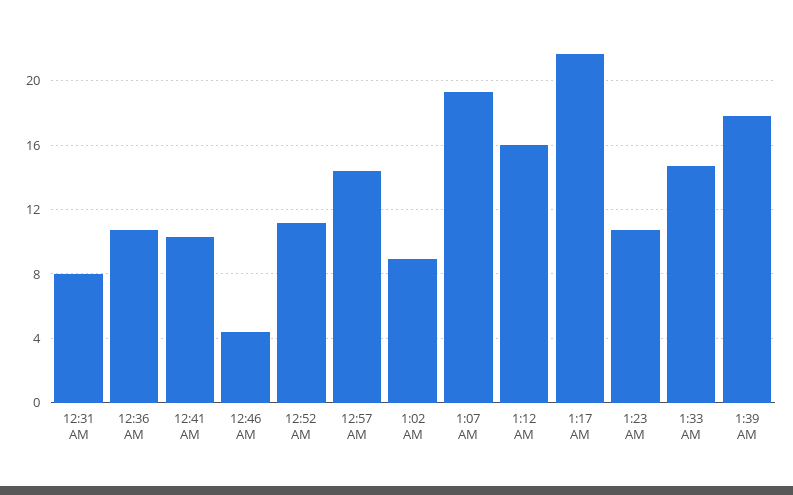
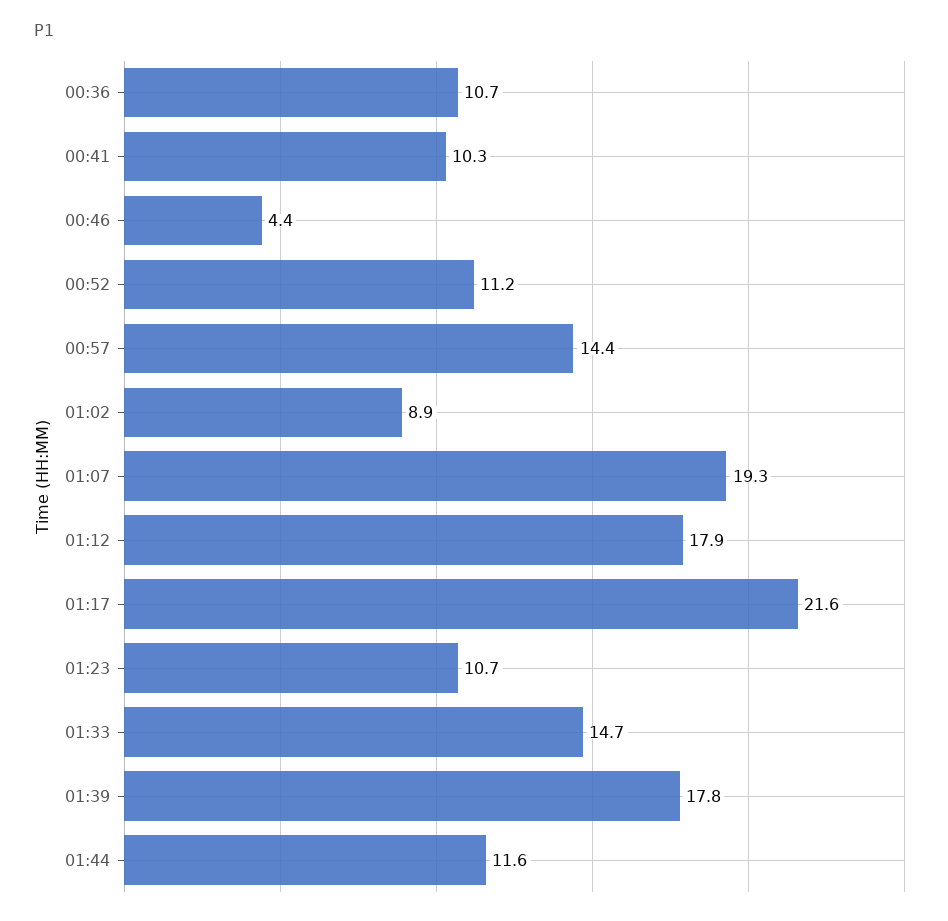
12:31 AM: 8 -> none
1:12 AM: 16 -> 17.9
01:44: none -> 11.6

